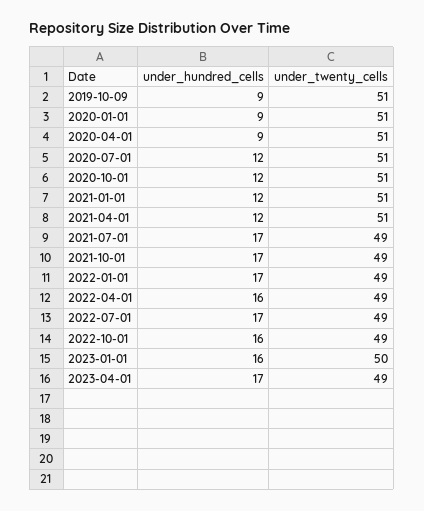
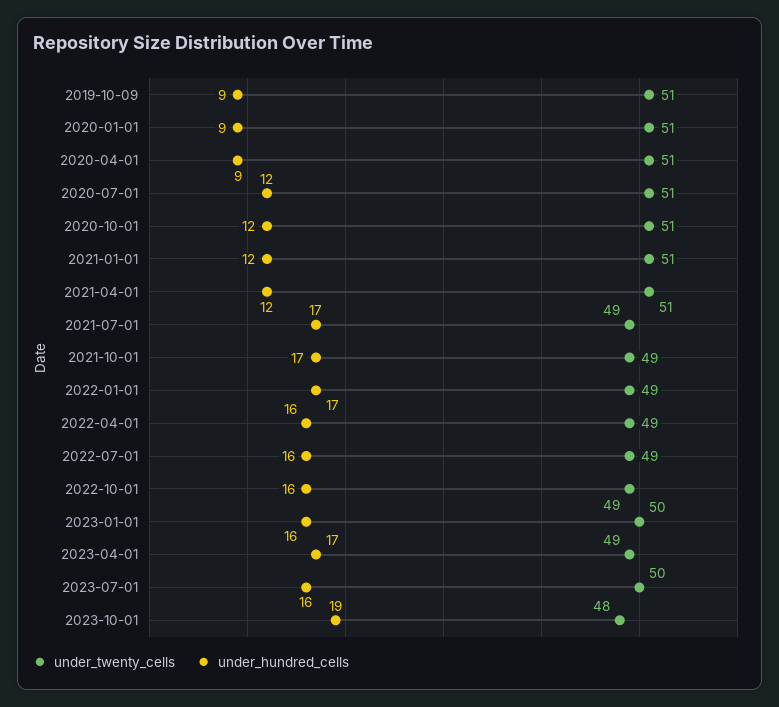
under_hundred_cells, 2022-07-01: 17 -> 16
under_twenty_cells, 2023-07-01: none -> 50
under_hundred_cells, 2023-07-01: none -> 16
under_twenty_cells, 2023-10-01: none -> 48
under_hundred_cells, 2023-10-01: none -> 19

